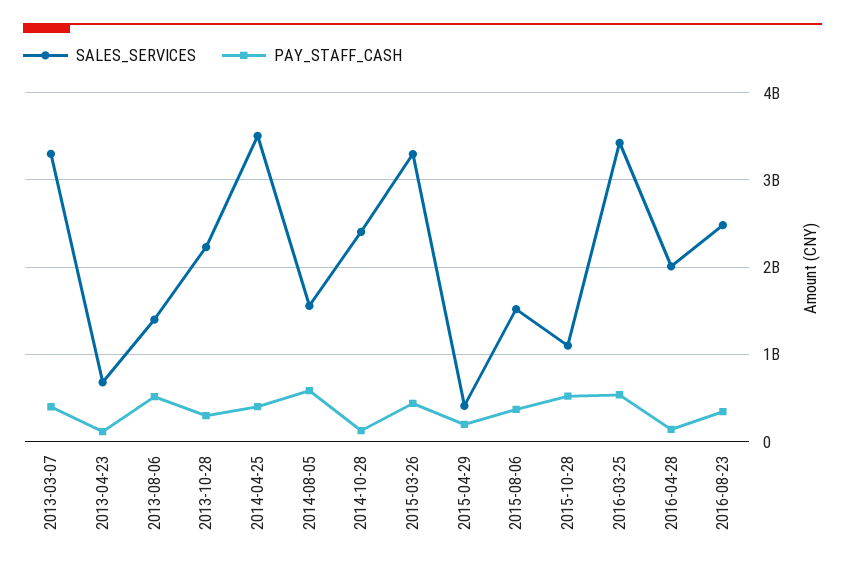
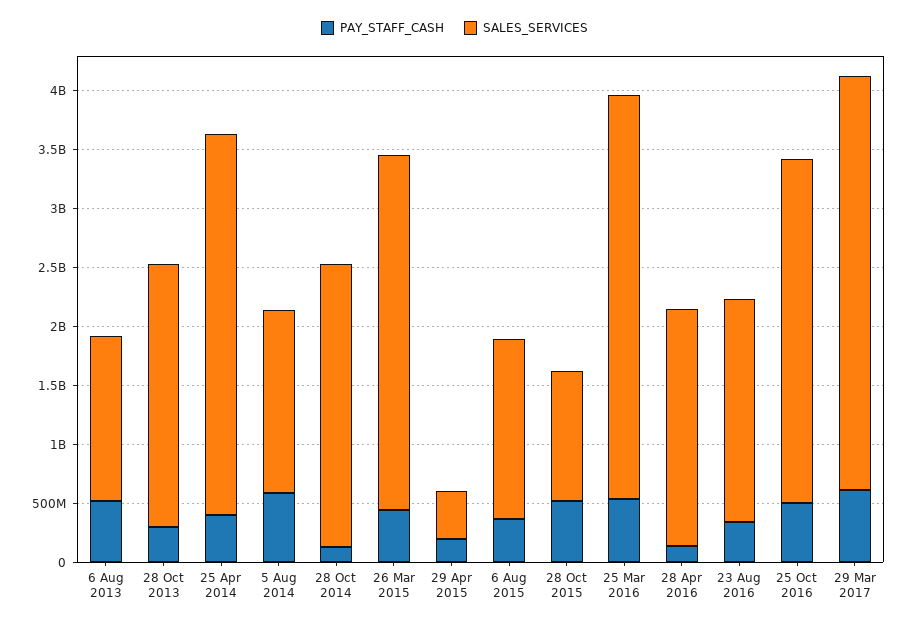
SALES_SERVICES, 2013-03-07: 3300000000 -> none
PAY_STAFF_CASH, 2013-03-07: 400000000 -> none
SALES_SERVICES, 2013-04-23: 700000000 -> none
PAY_STAFF_CASH, 2013-04-23: 100000000 -> none
SALES_SERVICES, 2014-04-25: 3500000000 -> 3200000000
SALES_SERVICES, 2015-03-26: 3300000000 -> 3000000000
SALES_SERVICES, 2016-08-23: 2500000000 -> 1900000000
PAY_STAFF_CASH, 25 Oct 2016: none -> 500000000
SALES_SERVICES, 25 Oct 2016: none -> 2900000000
PAY_STAFF_CASH, 29 Mar 2017: none -> 600000000
SALES_SERVICES, 29 Mar 2017: none -> 3500000000

